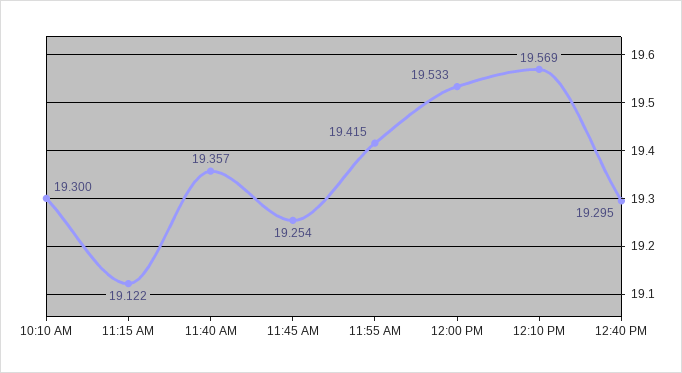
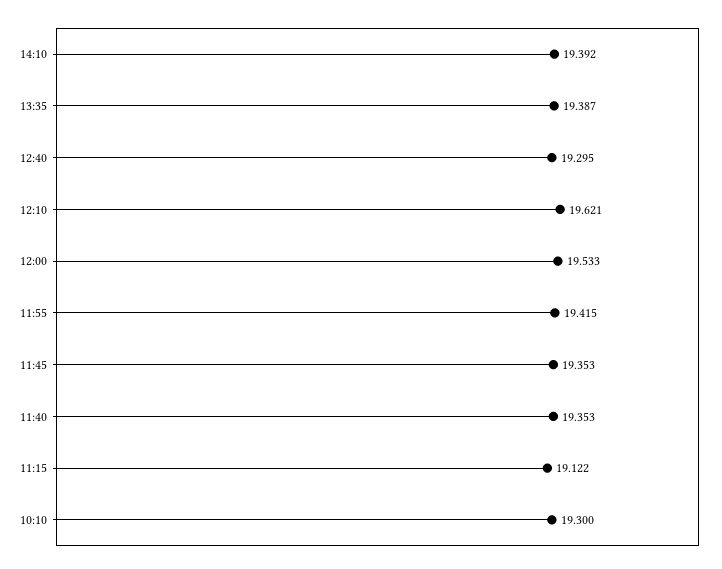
11:40 AM: 19.357 -> 19.353
11:45 AM: 19.254 -> 19.353
12:10 PM: 19.569 -> 19.621
14:10: none -> 19.392
13:35: none -> 19.387

